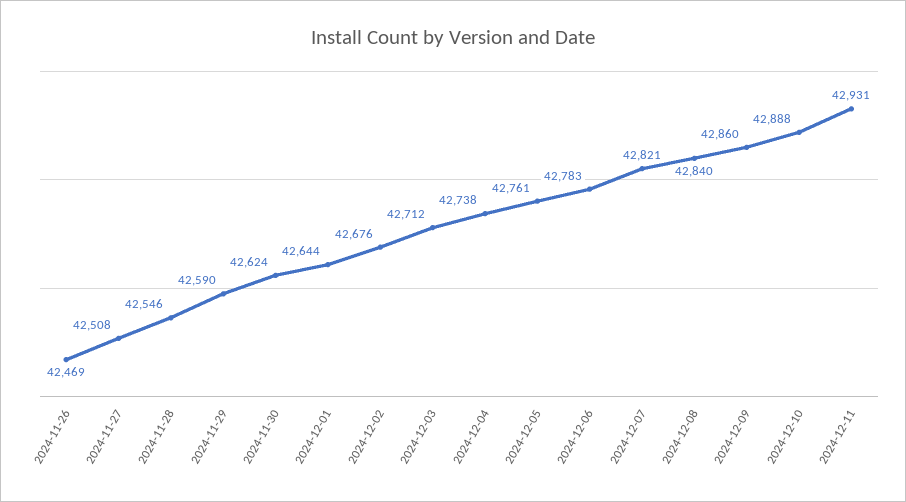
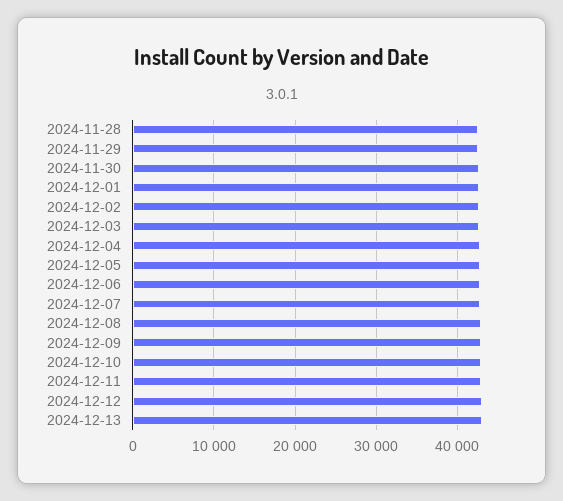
2024-11-26: 42469 -> none
2024-11-27: 42508 -> none
2024-12-12: none -> 43000
2024-12-13: none -> 43000

